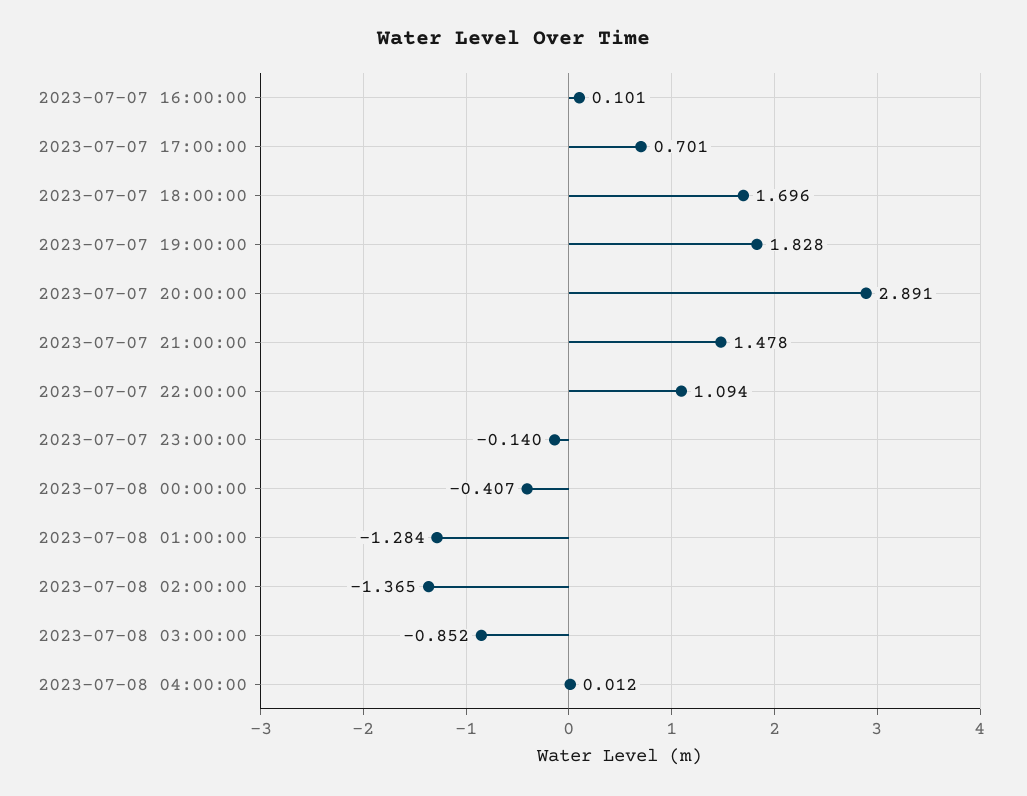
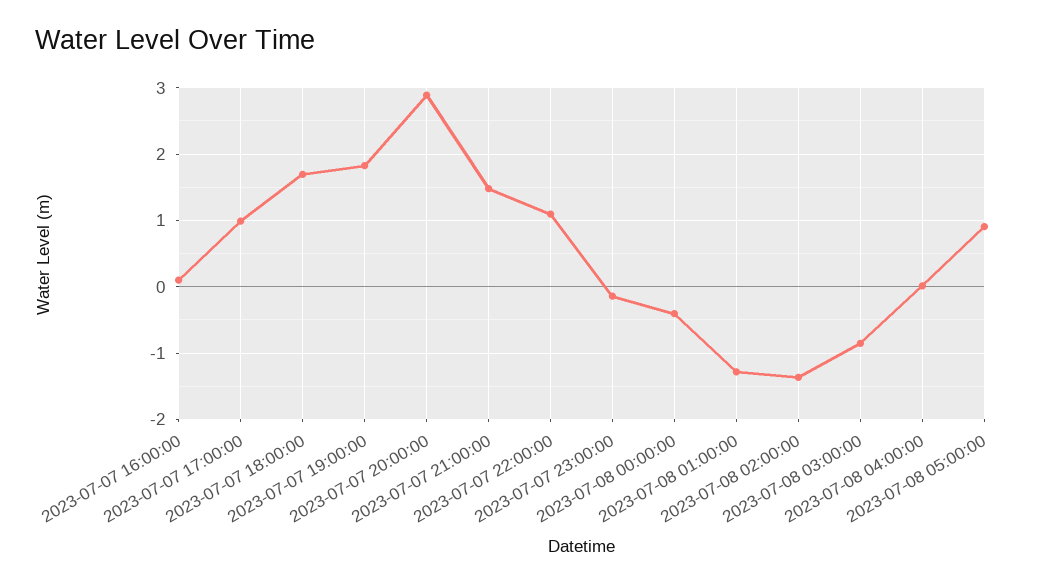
2023-07-07 17:00:00: 0.701 -> 1
2023-07-08 05:00:00: none -> 0.9

